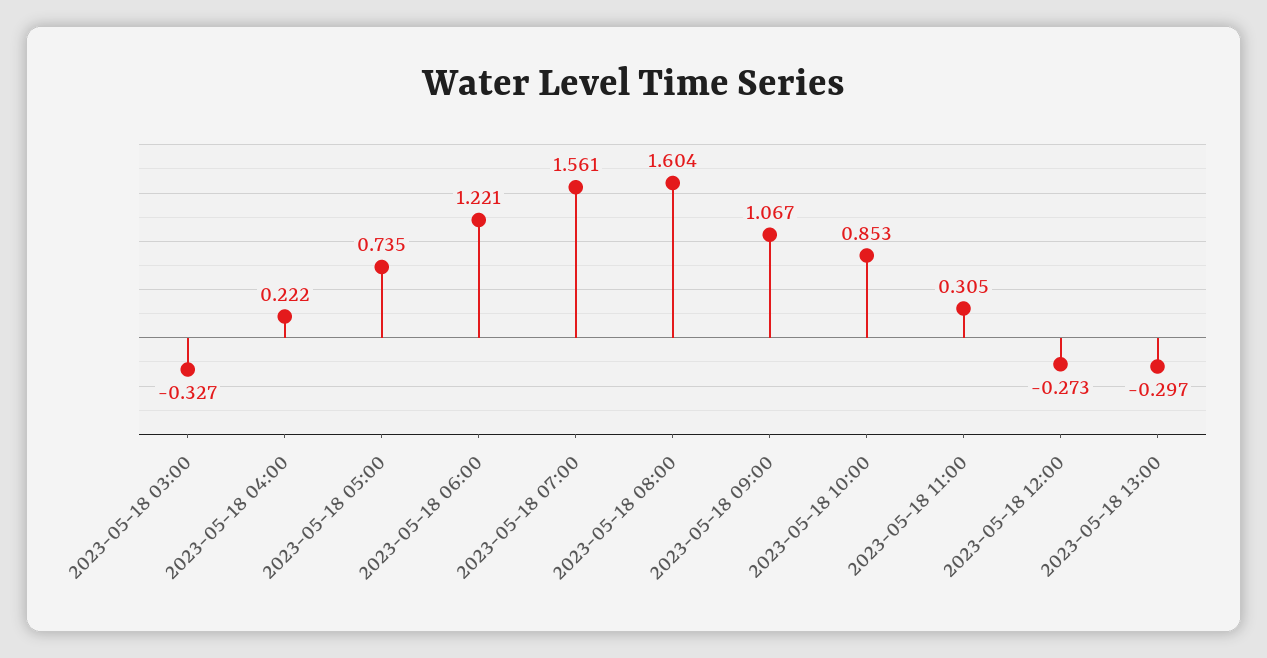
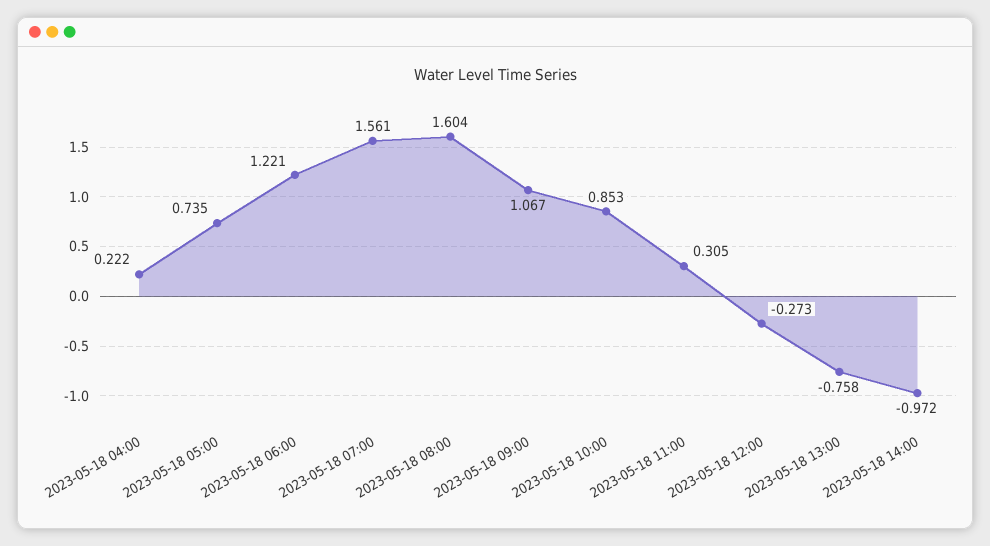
2023-05-18 03:00: -0.327 -> none
2023-05-18 13:00: -0.297 -> -0.758
2023-05-18 14:00: none -> -0.972

